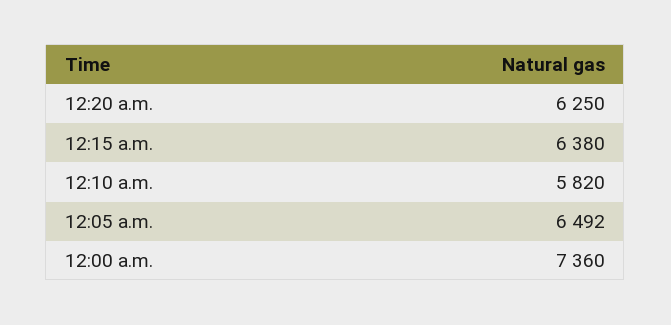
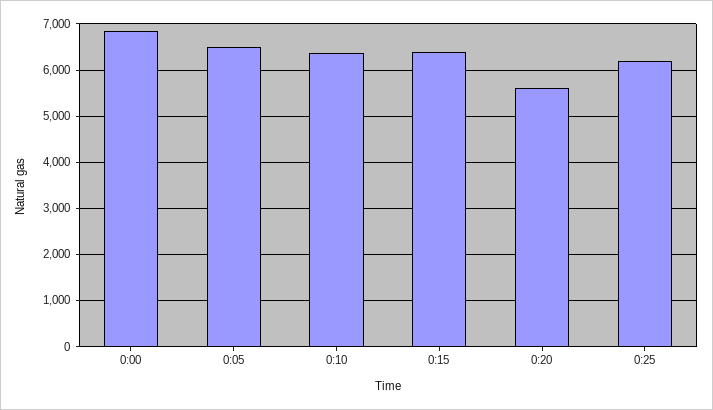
12:20 a.m.: 6250 -> 5600
12:10 a.m.: 5820 -> 6400
12:00 a.m.: 7360 -> 6800
0:25: none -> 6200

